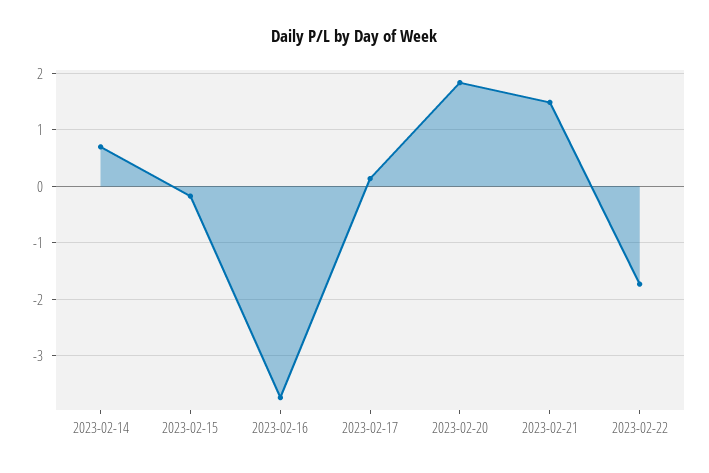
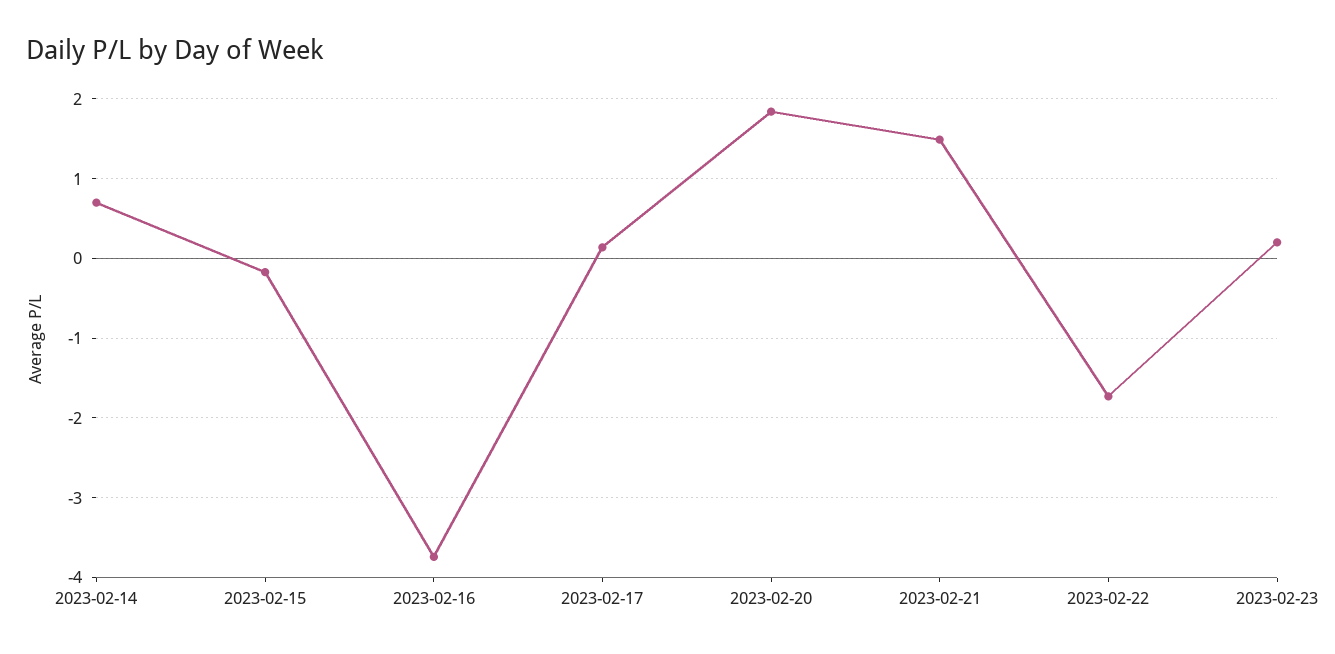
2023-02-23: none -> 0.2

